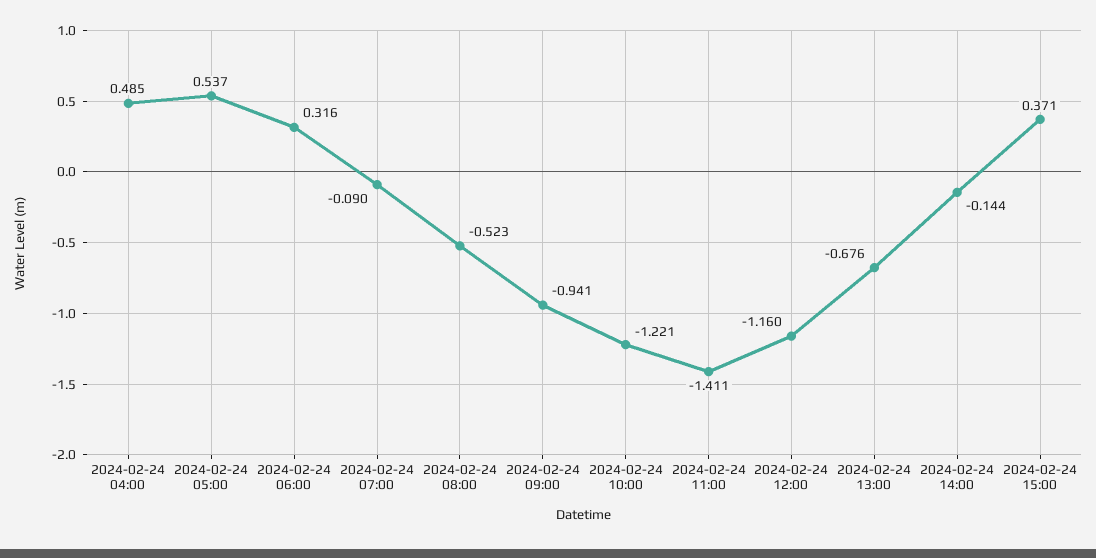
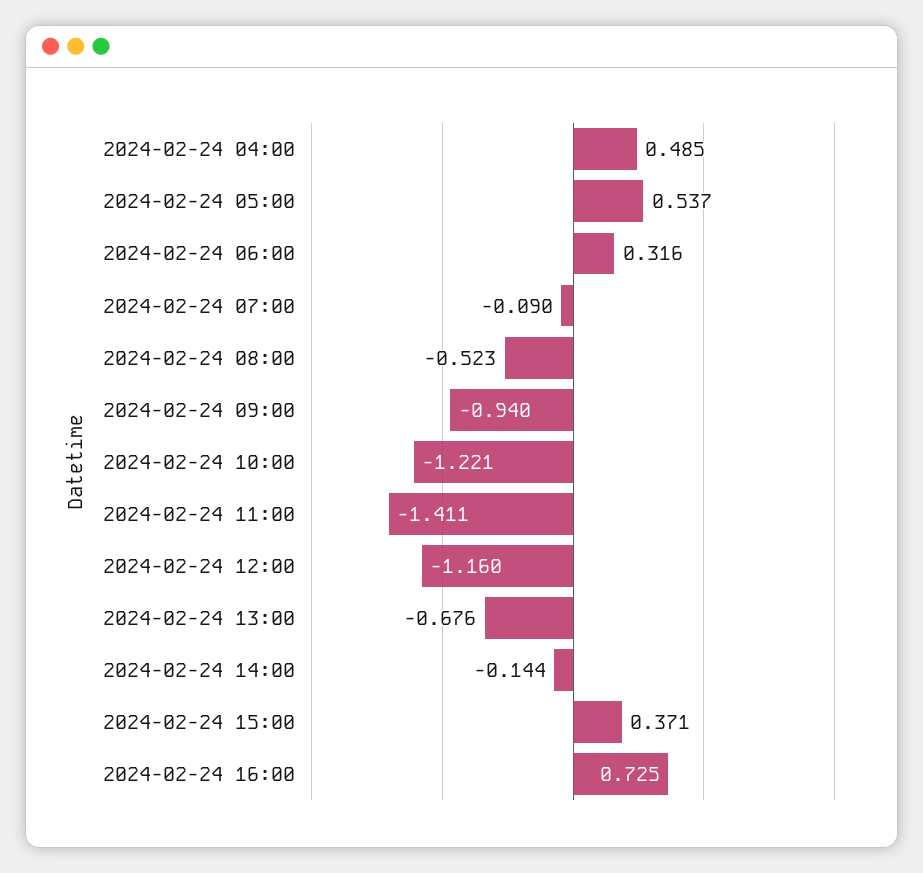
2024-02-24 09:00: -0.941 -> -0.94
2024-02-24 16:00: none -> 0.725

